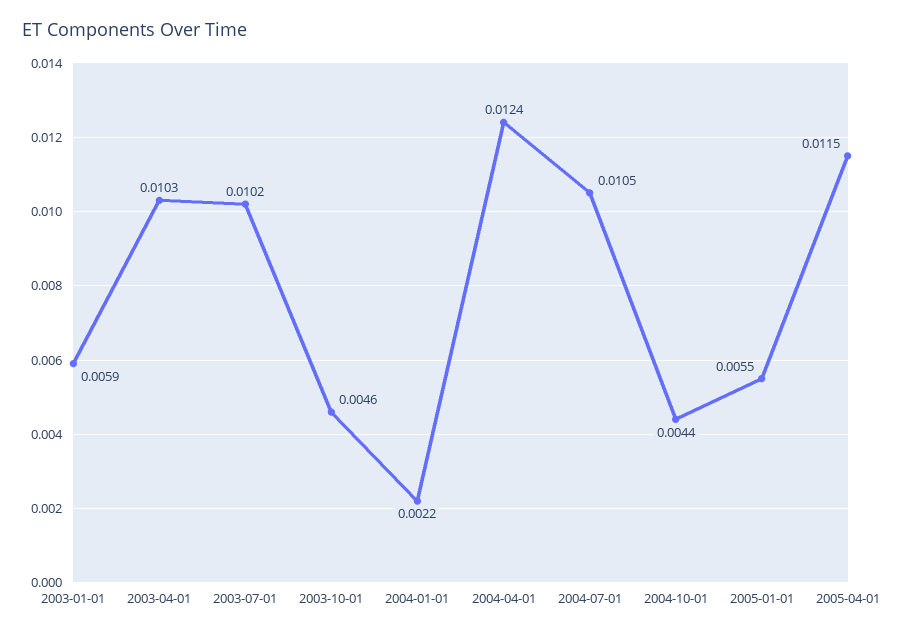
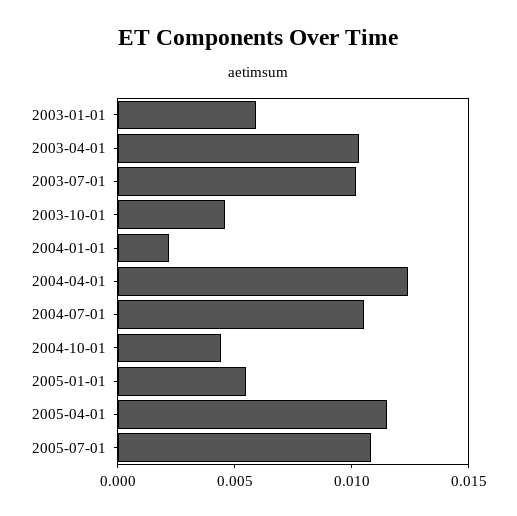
2005-07-01: none -> 0.011

